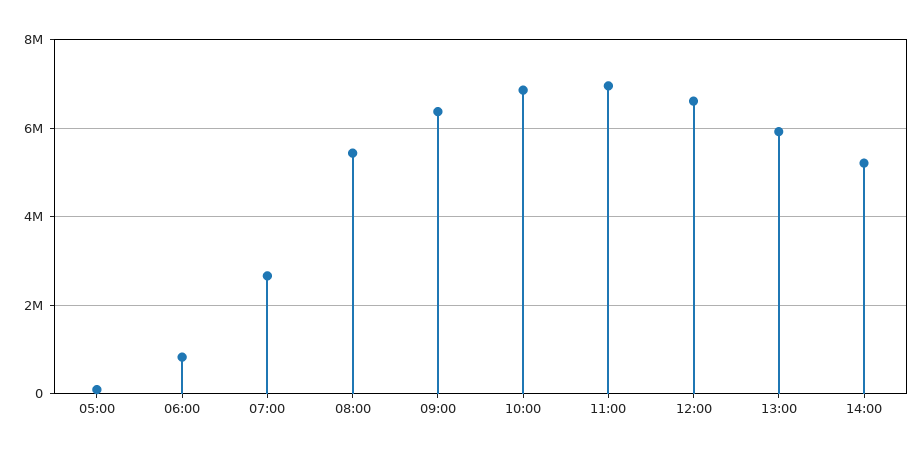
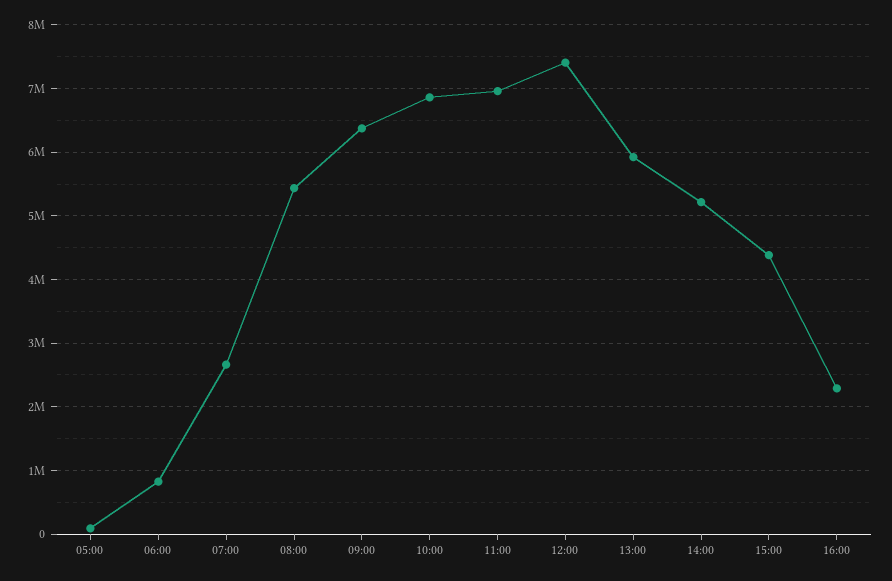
12:00: 6600000 -> 7400000
15:00: none -> 4400000
16:00: none -> 2300000

